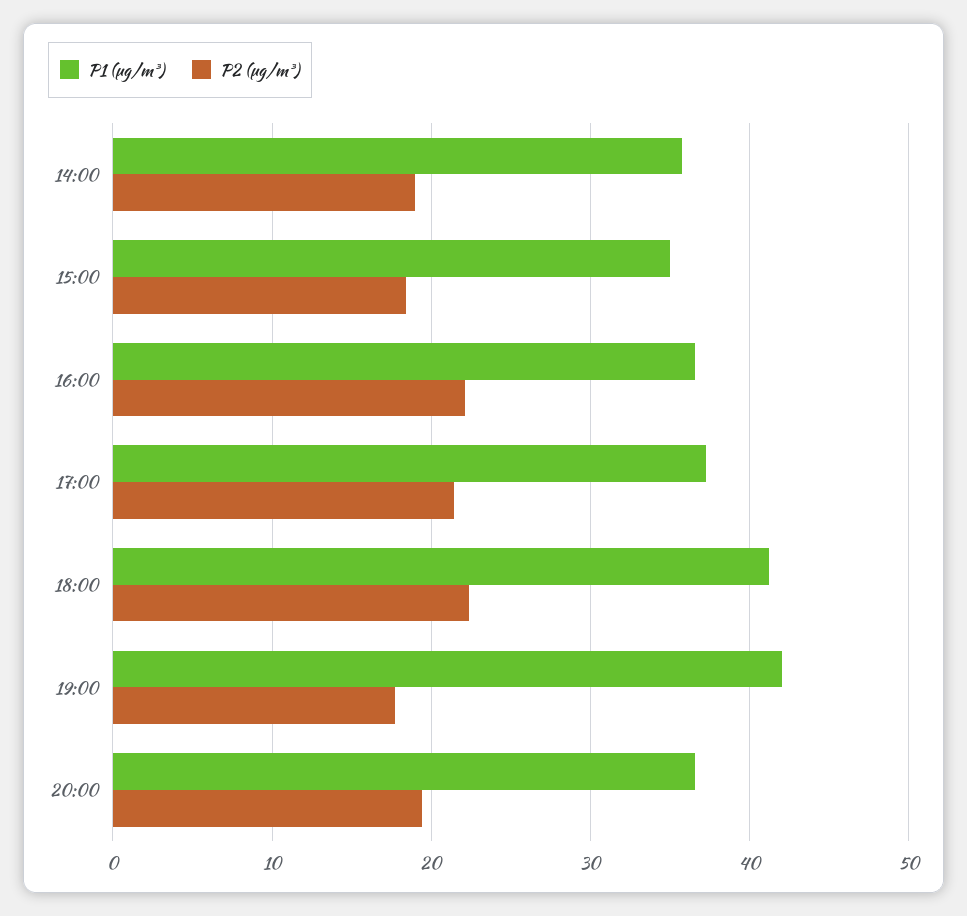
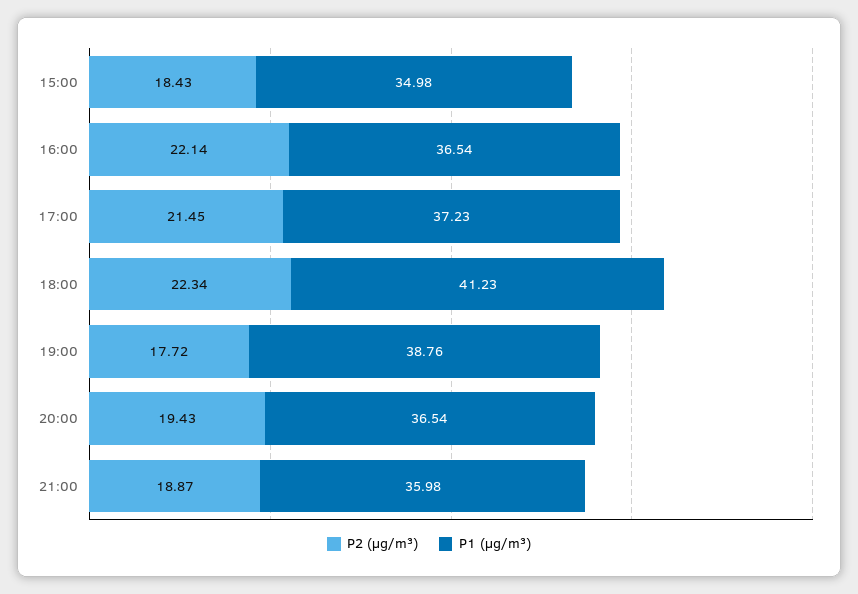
P1 (μg/m³), 14:00: 36 -> none
P2 (μg/m³), 14:00: 19 -> none
P1 (μg/m³), 19:00: 42 -> 38.76
P2 (μg/m³), 21:00: none -> 18.87
P1 (μg/m³), 21:00: none -> 35.98

